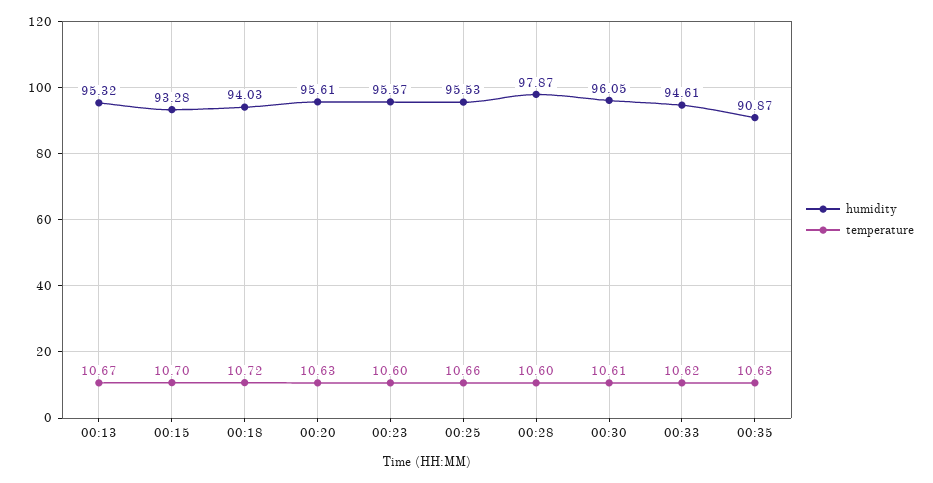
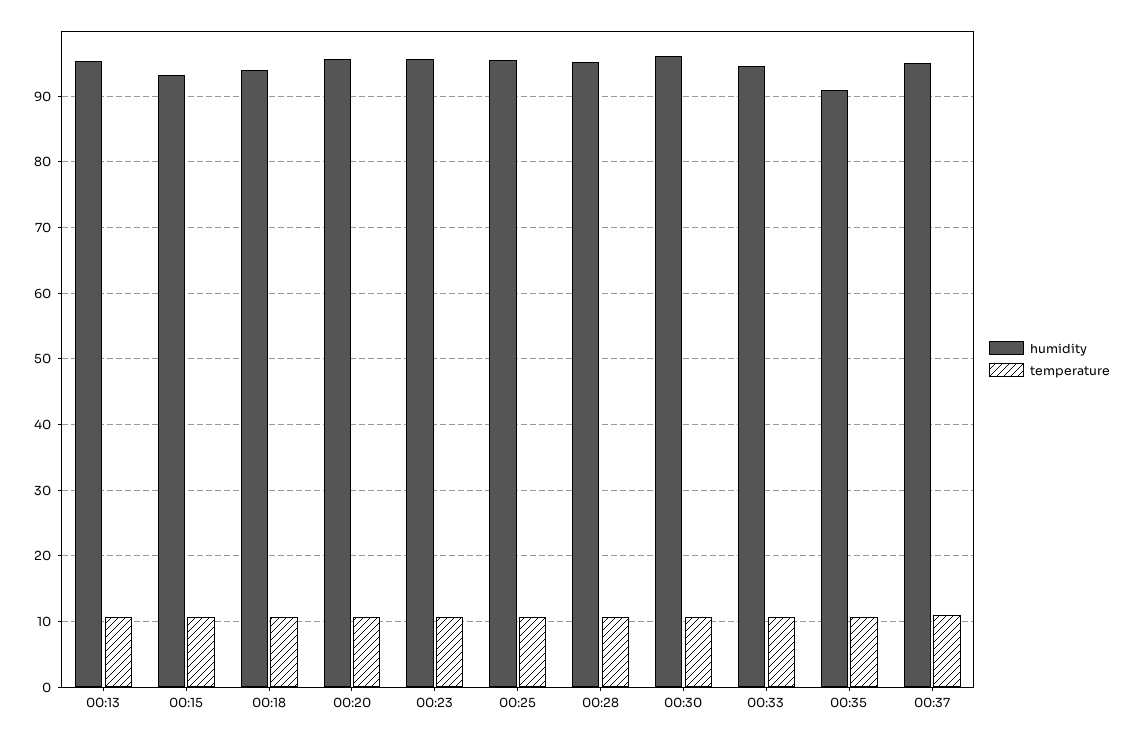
humidity, 00:28: 97.87 -> 95
humidity, 00:37: none -> 95
temperature, 00:37: none -> 11

